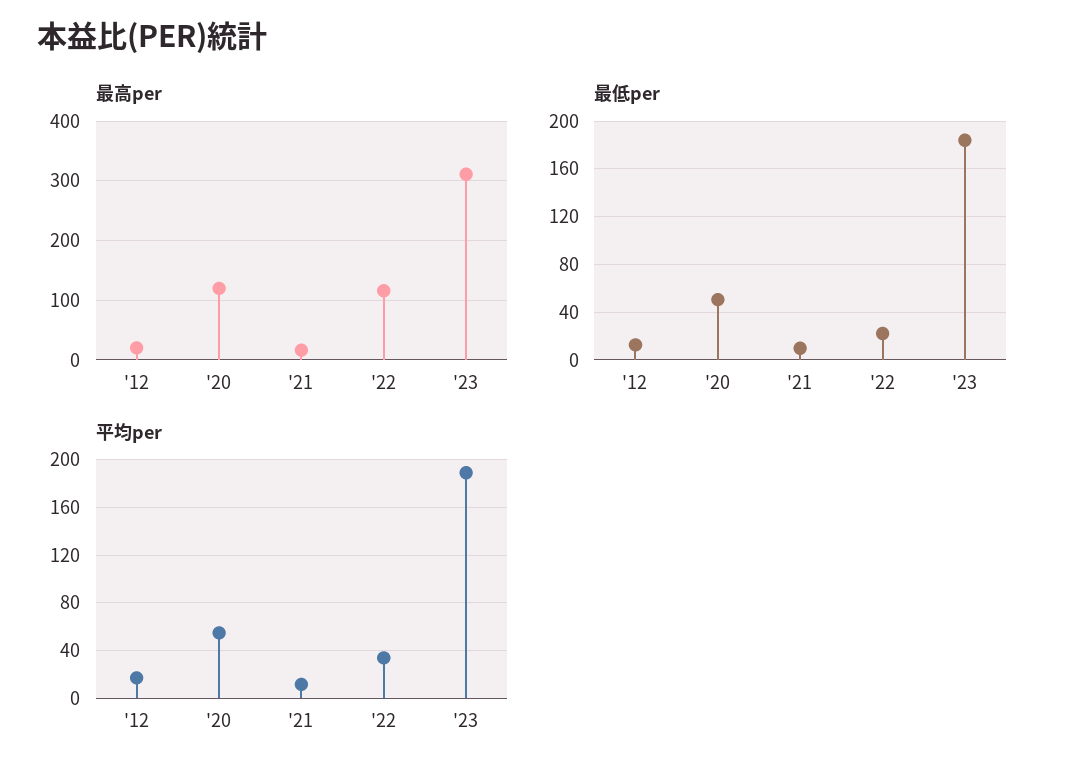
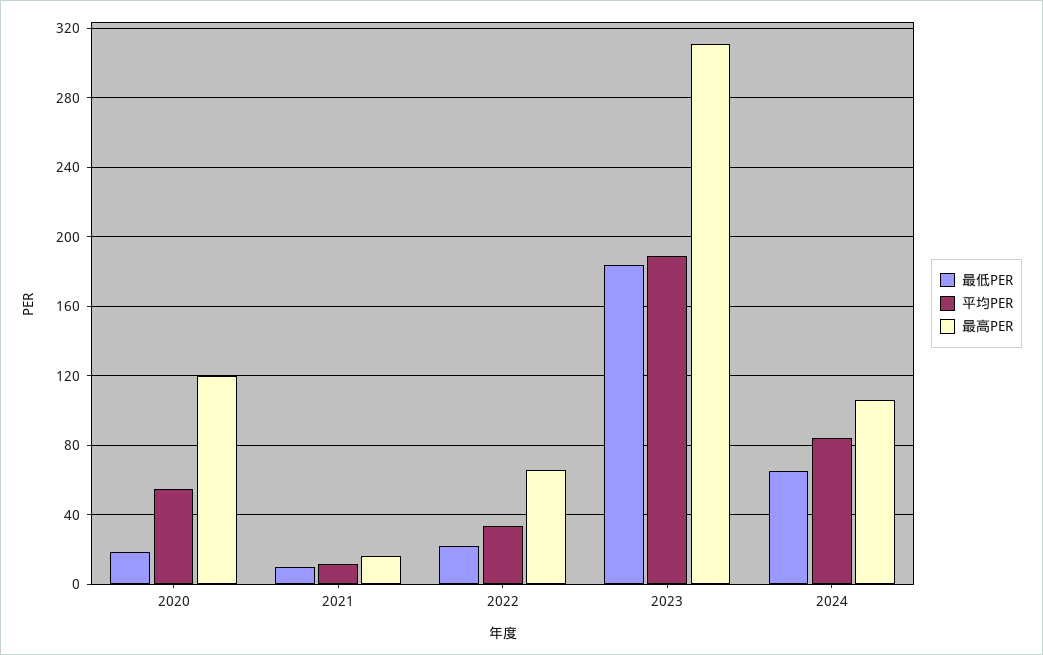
最高per, '12: 20 -> none
最高per, '22: 120 -> 65
最低per, '12: 10 -> none
最低per, '20: 50 -> 20
平均per, '12: 20 -> none
最低per, 2024: none -> 65
平均per, 2024: none -> 85
最高per, 2024: none -> 105

